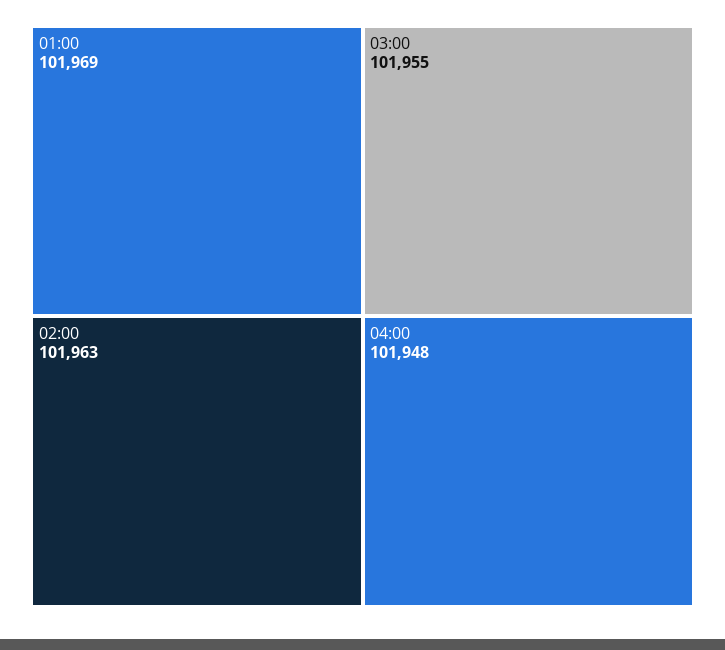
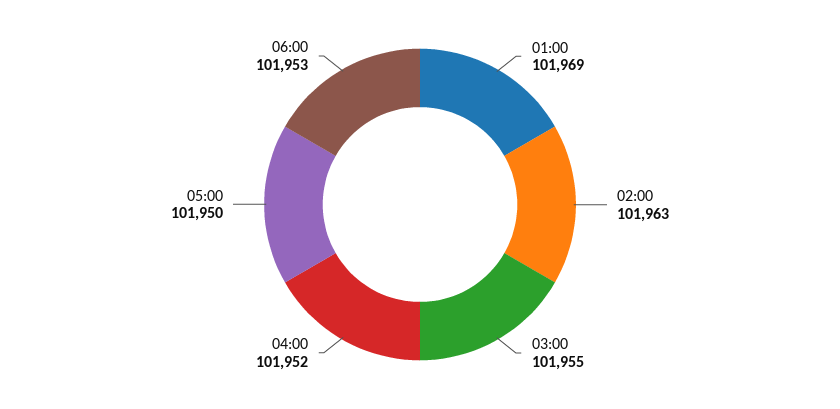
04:00: 101948 -> 101952
05:00: none -> 101950
06:00: none -> 101953

